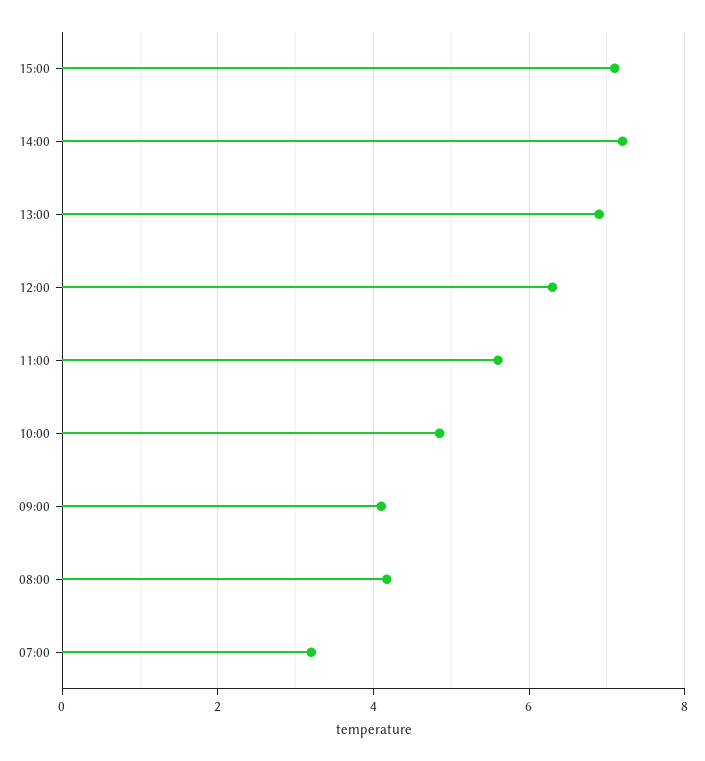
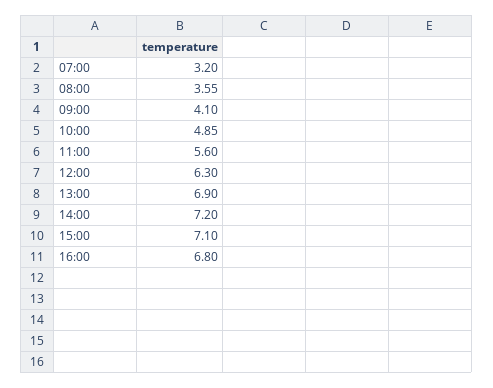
08:00: 4.2 -> 3.55
16:00: none -> 6.8

